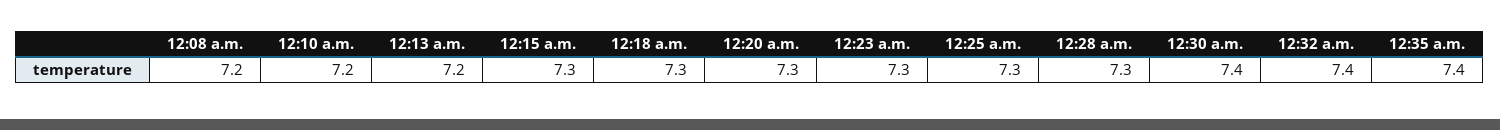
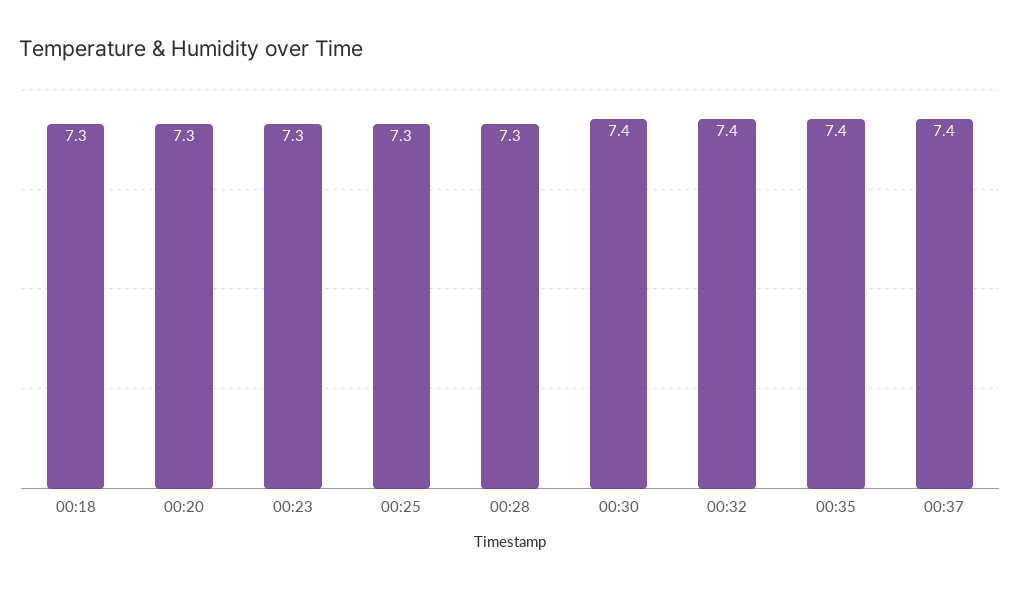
12:08 a.m.: 7.2 -> none
12:10 a.m.: 7.2 -> none
12:13 a.m.: 7.2 -> none
12:15 a.m.: 7.3 -> none
00:37: none -> 7.4

